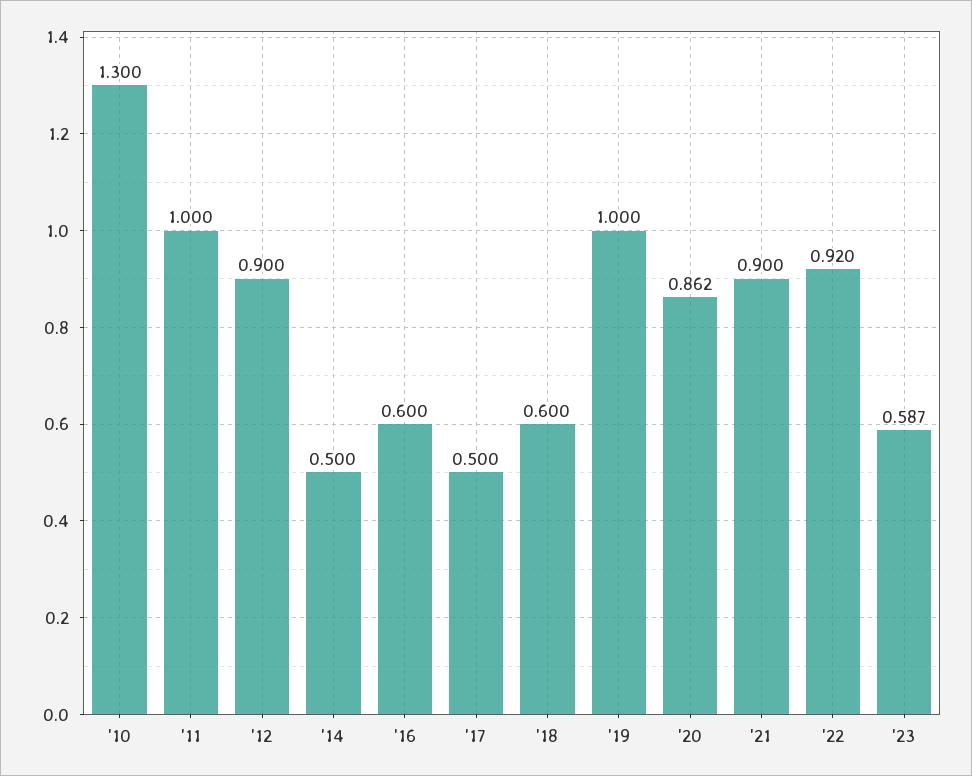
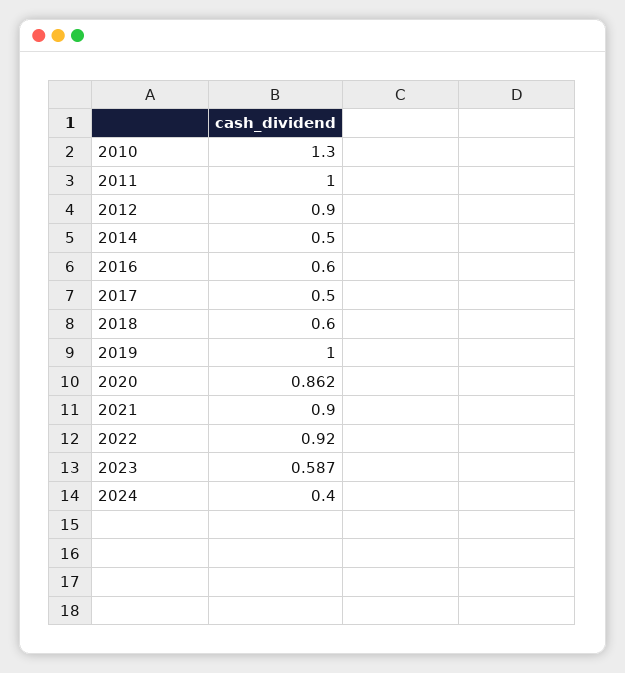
2024: none -> 0.4

